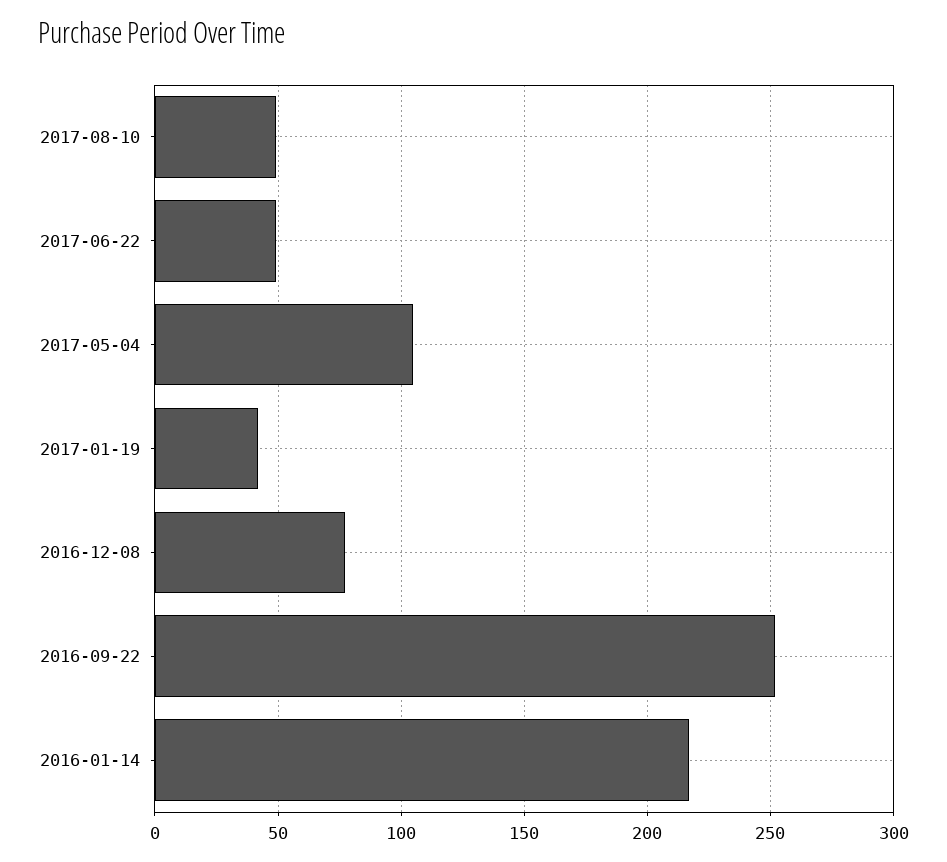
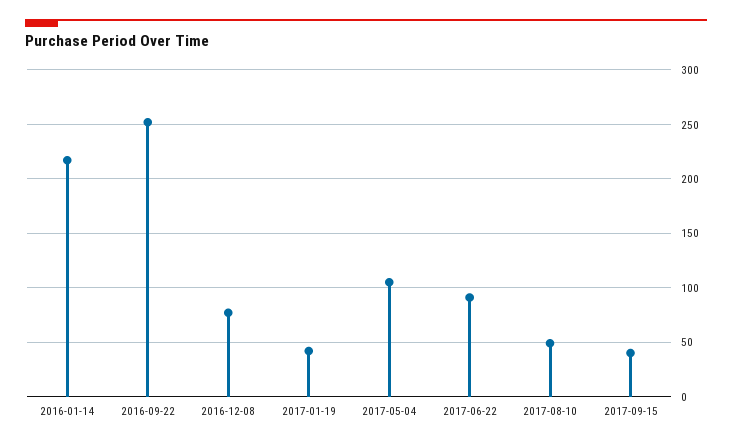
2017-06-22: 50 -> 90
2017-09-15: none -> 40

